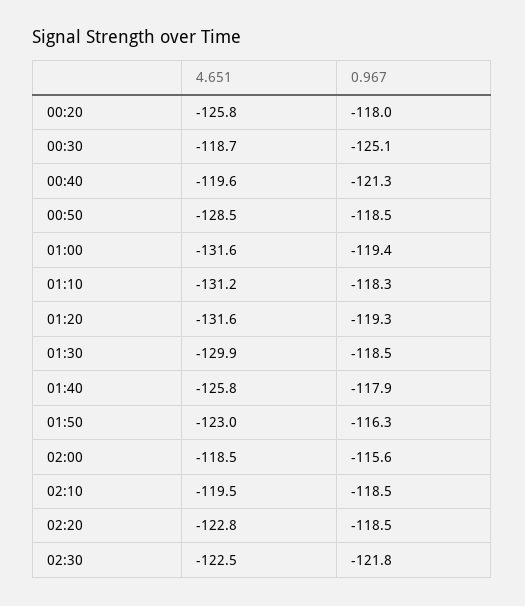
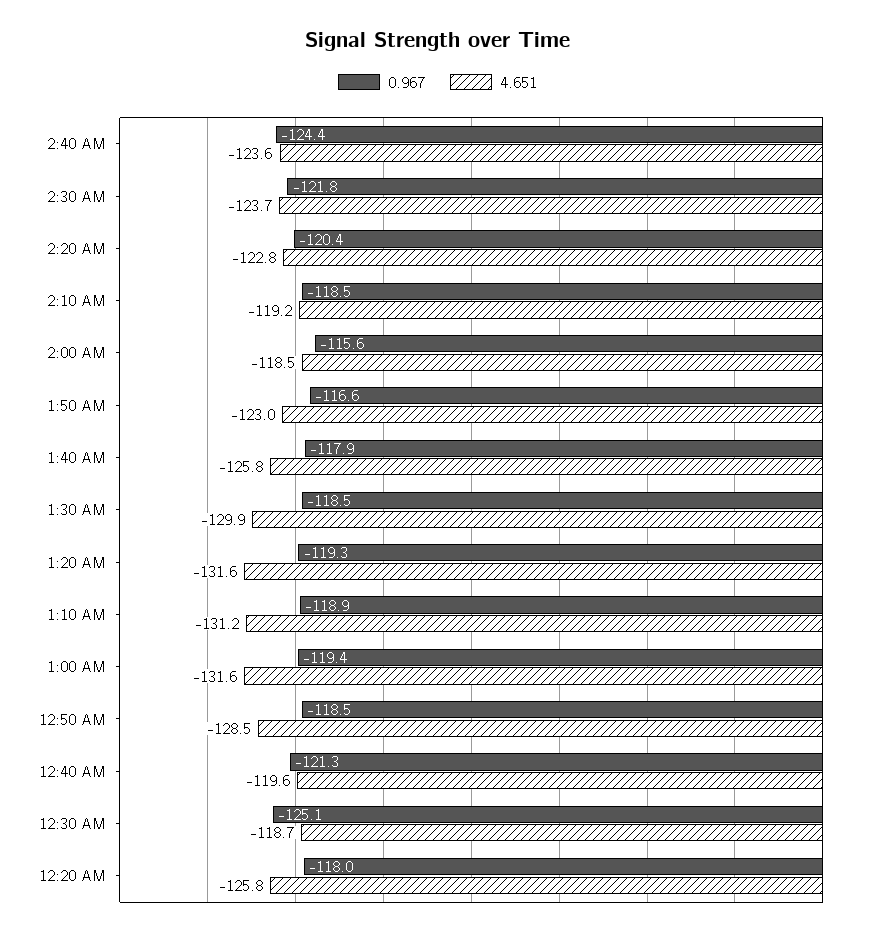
0.967, 01:10: -118.3 -> -118.9
0.967, 01:50: -116.3 -> -116.6
4.651, 02:10: -119.5 -> -119.2
0.967, 02:20: -118.5 -> -120.4
4.651, 02:30: -122.5 -> -123.7
0.967, 2:40 AM: none -> -124.4
4.651, 2:40 AM: none -> -123.6

